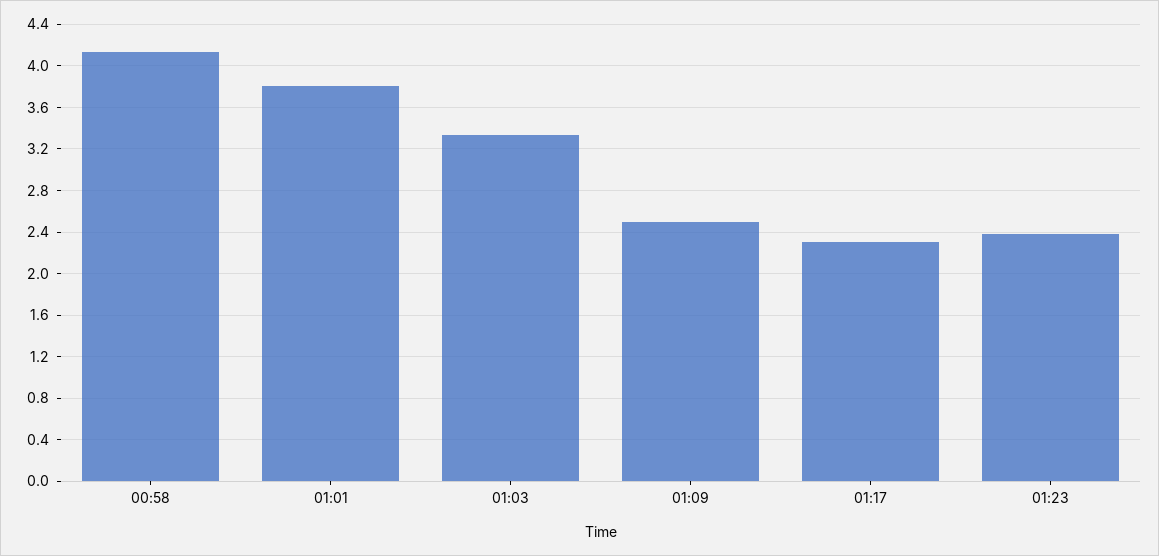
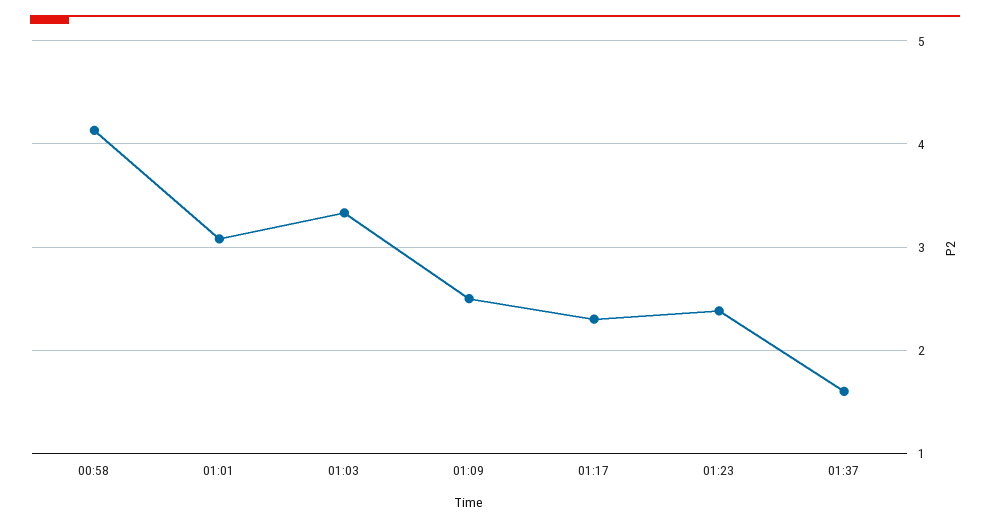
01:01: 3.8 -> 3.1
01:37: none -> 1.6

